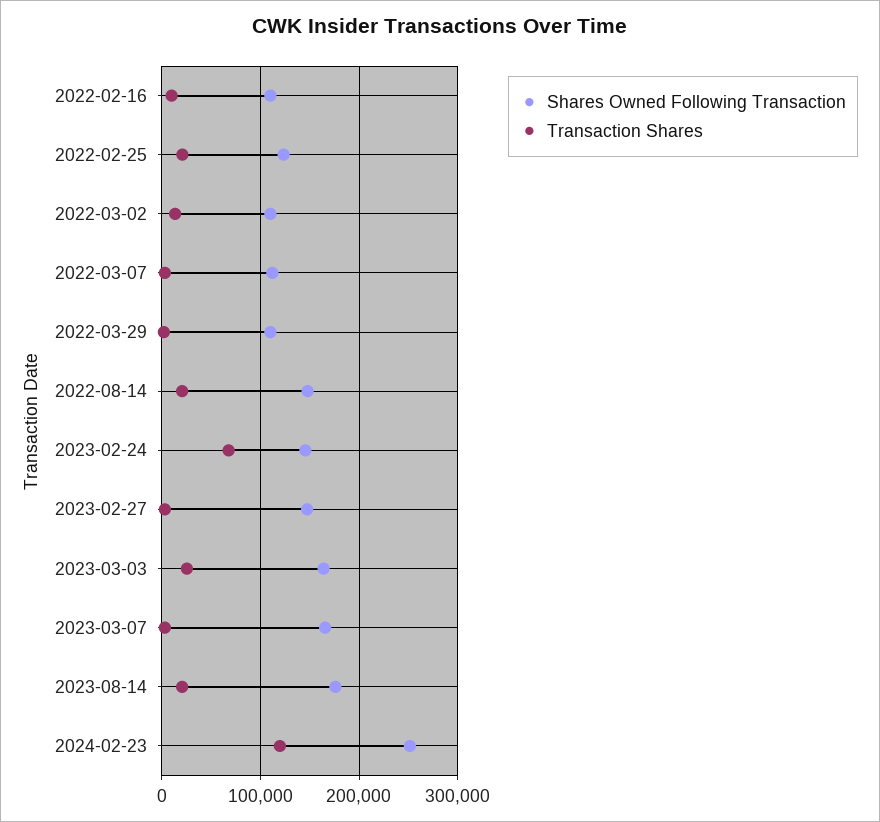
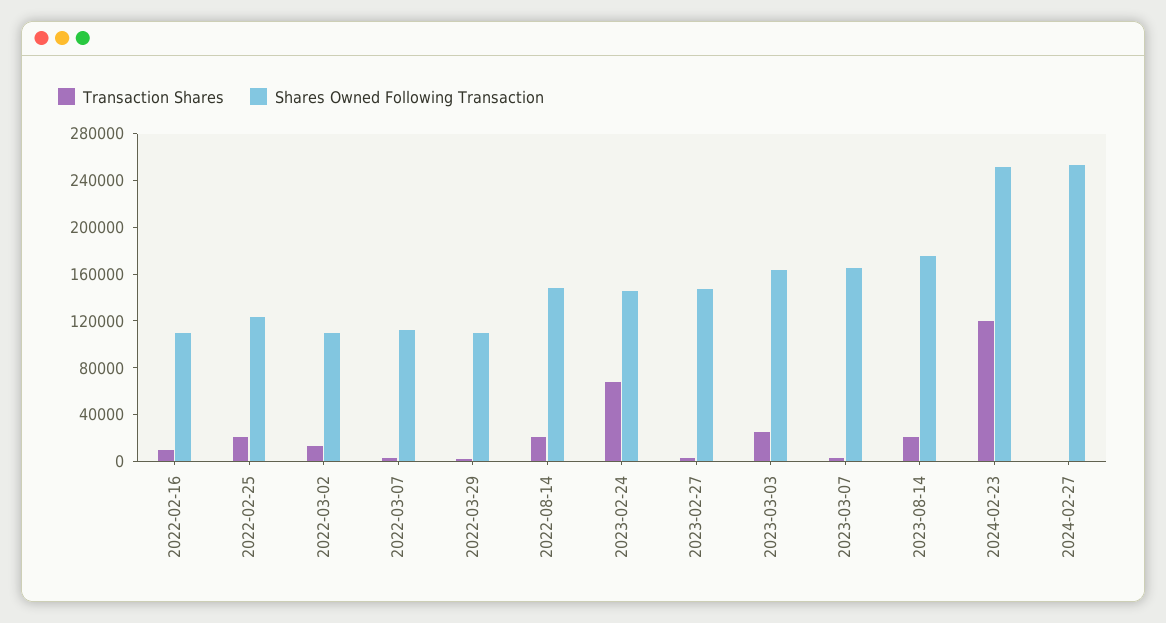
Transaction Shares, 2024-02-27: none -> 0
Shares Owned Following Transaction, 2024-02-27: none -> 250000

